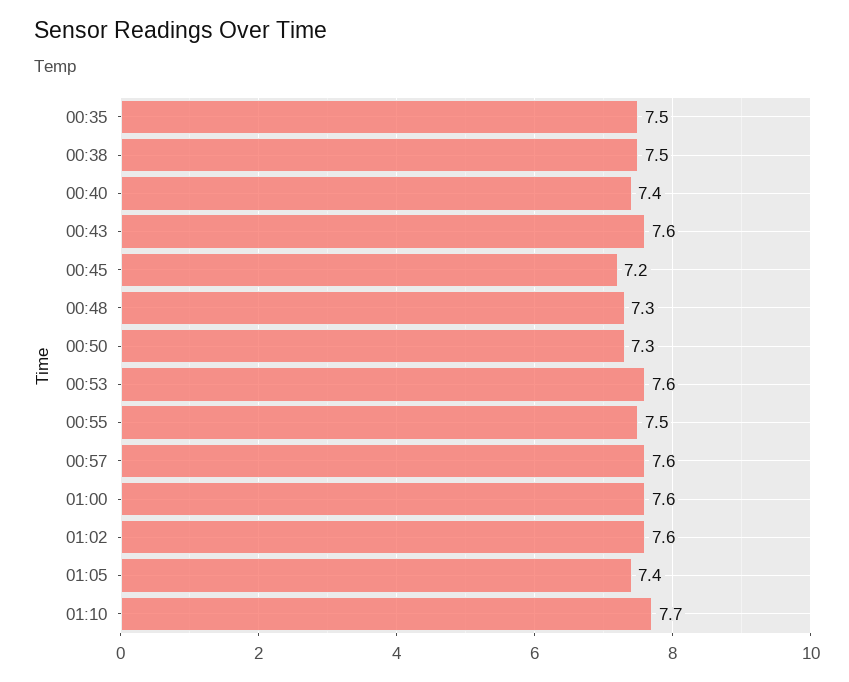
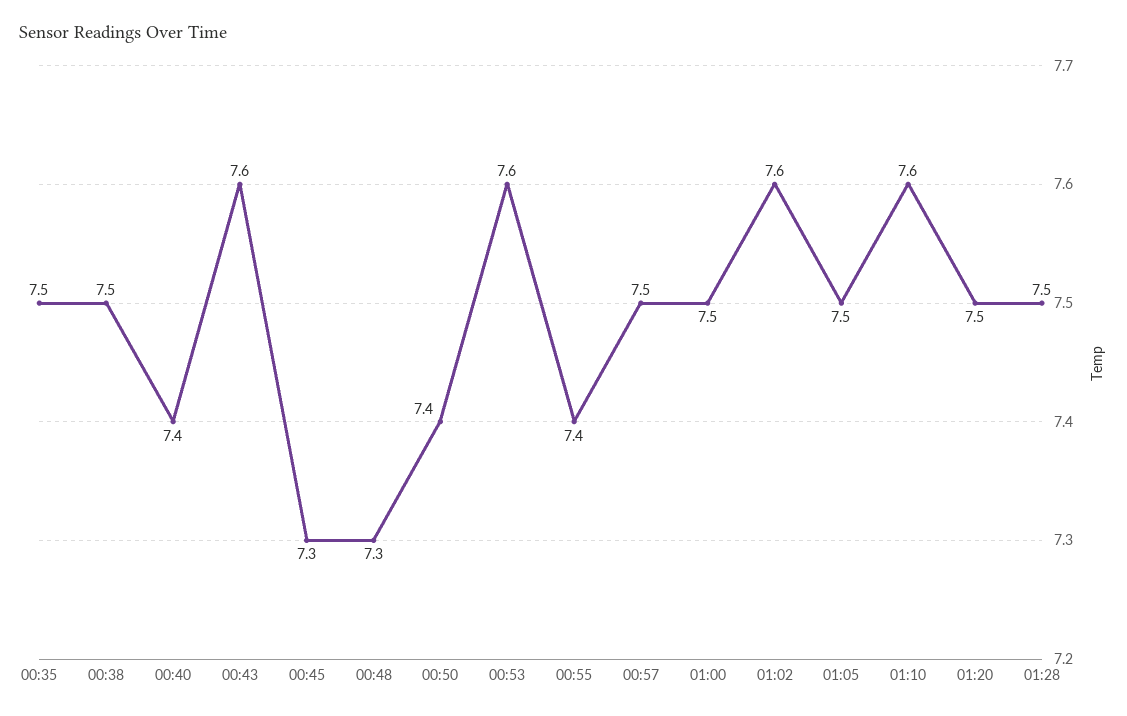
00:45: 7.2 -> 7.3
00:50: 7.3 -> 7.4
00:55: 7.5 -> 7.4
00:57: 7.6 -> 7.5
01:00: 7.6 -> 7.5
01:05: 7.4 -> 7.5
01:10: 7.7 -> 7.6
01:20: none -> 7.5
01:28: none -> 7.5

